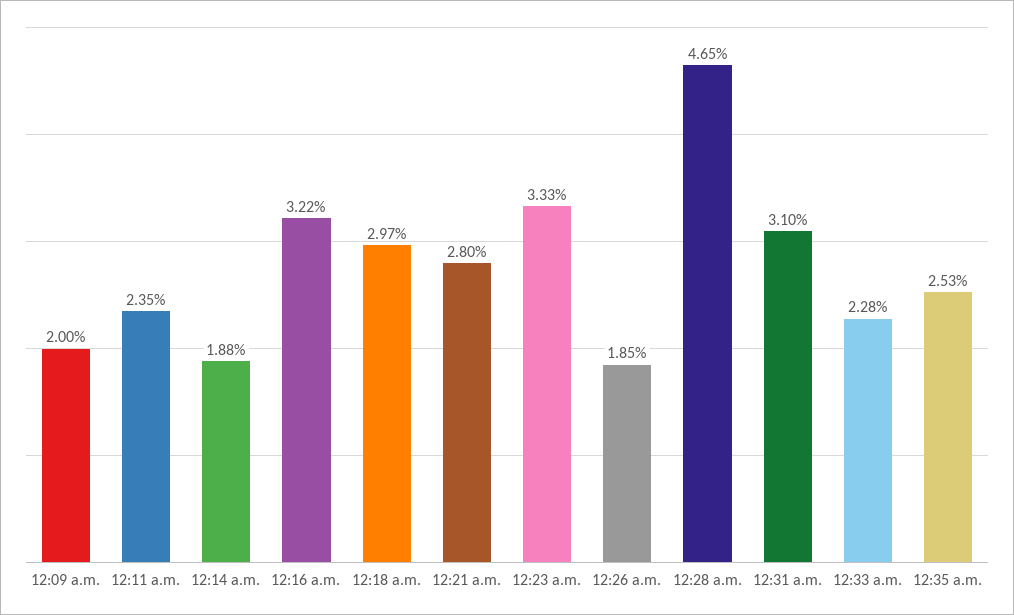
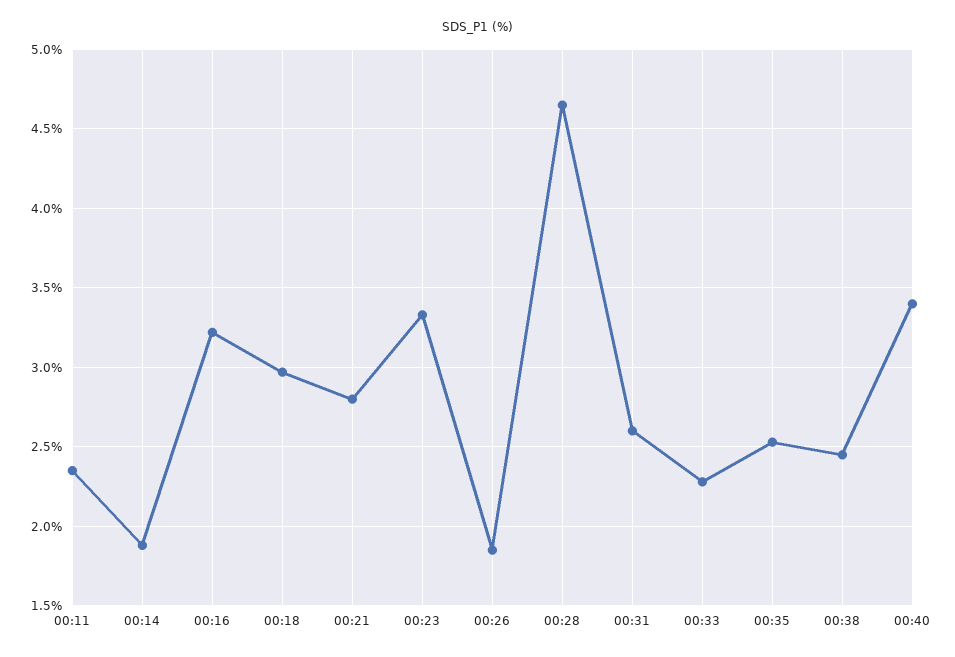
12:09 a.m.: 2 -> none
12:31 a.m.: 3.1 -> 2.6
00:38: none -> 2.45
00:40: none -> 3.4

